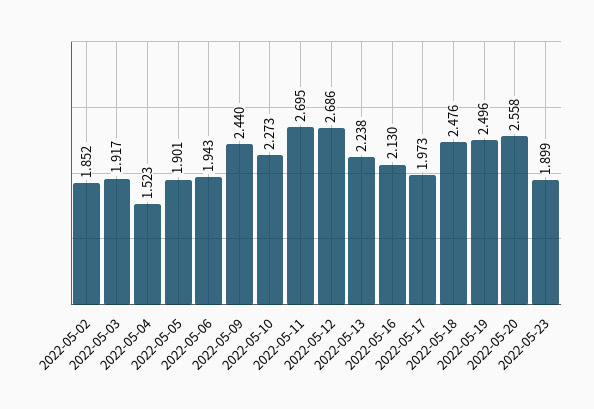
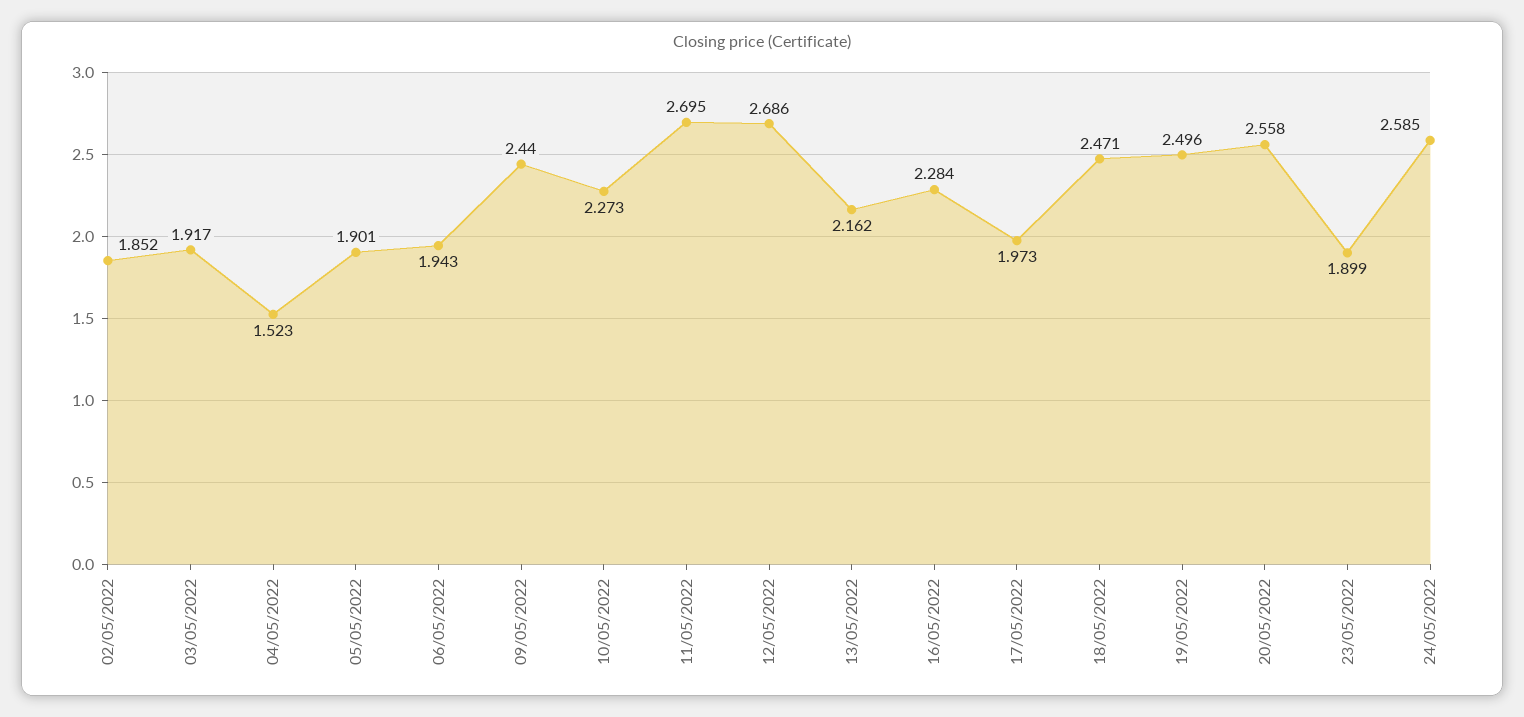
2022-05-13: 2.238 -> 2.162
2022-05-16: 2.13 -> 2.284
2022-05-18: 2.476 -> 2.471
24/05/2022: none -> 2.585

